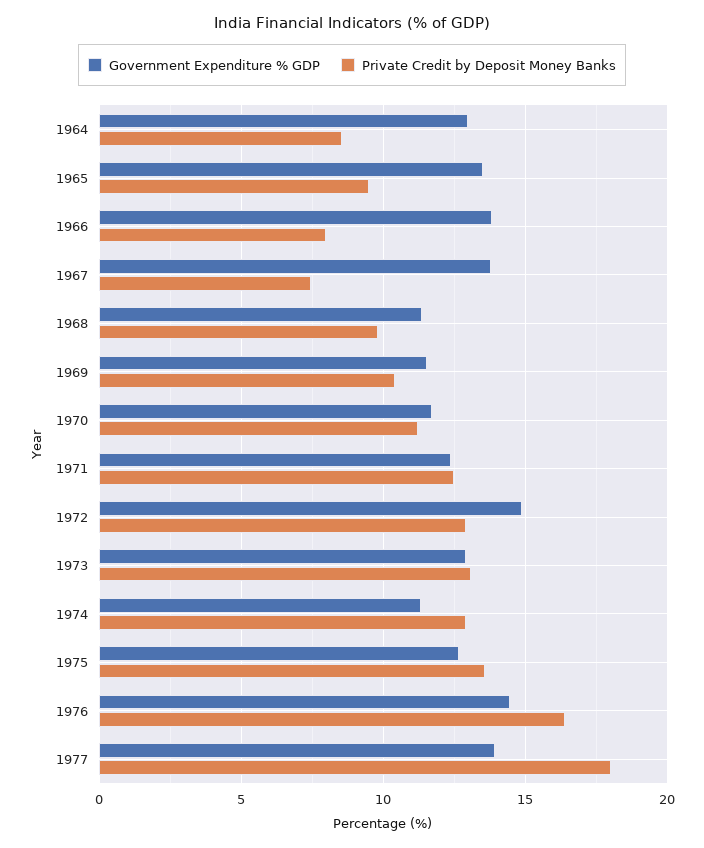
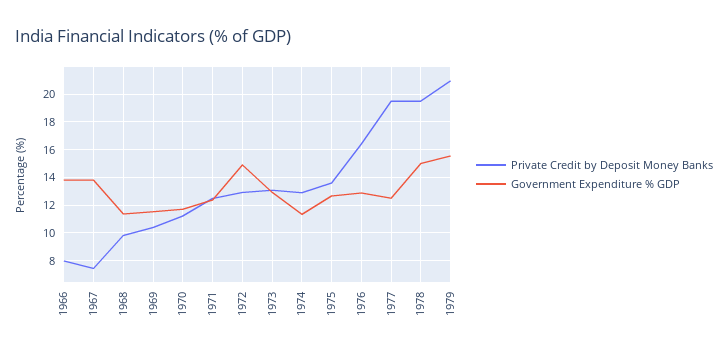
Government Expenditure % GDP, 1964: 13 -> none
Private Credit by Deposit Money Banks, 1964: 8.5 -> none
Government Expenditure % GDP, 1965: 13.5 -> none
Private Credit by Deposit Money Banks, 1965: 9.5 -> none
Government Expenditure % GDP, 1976: 14.5 -> 13
Government Expenditure % GDP, 1977: 14 -> 12.5
Private Credit by Deposit Money Banks, 1977: 18 -> 19.5
Private Credit by Deposit Money Banks, 1978: none -> 19.5
Government Expenditure % GDP, 1978: none -> 15
Private Credit by Deposit Money Banks, 1979: none -> 21
Government Expenditure % GDP, 1979: none -> 15.5

